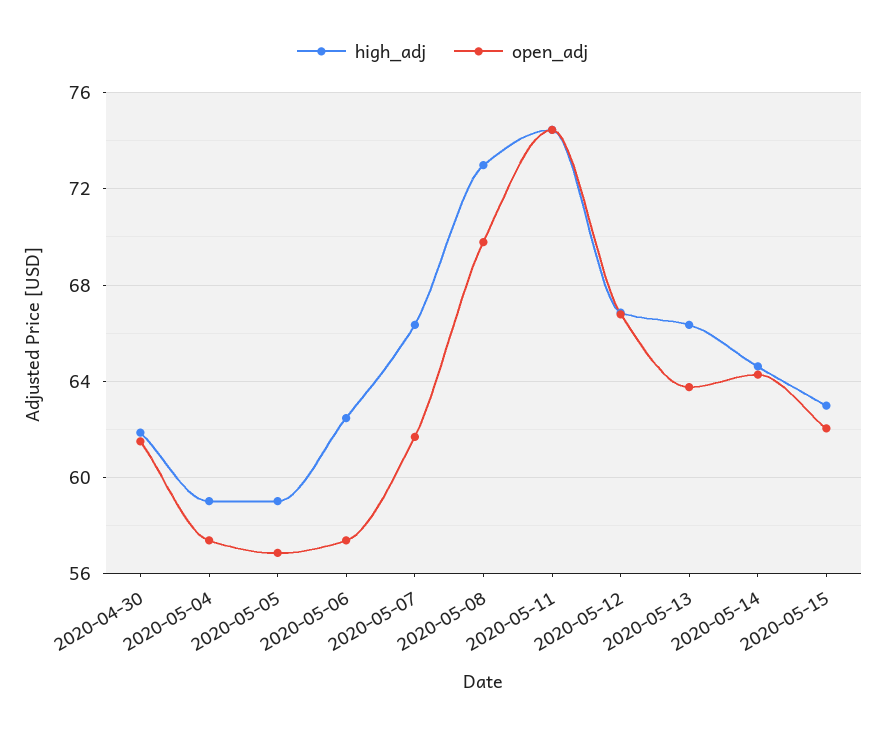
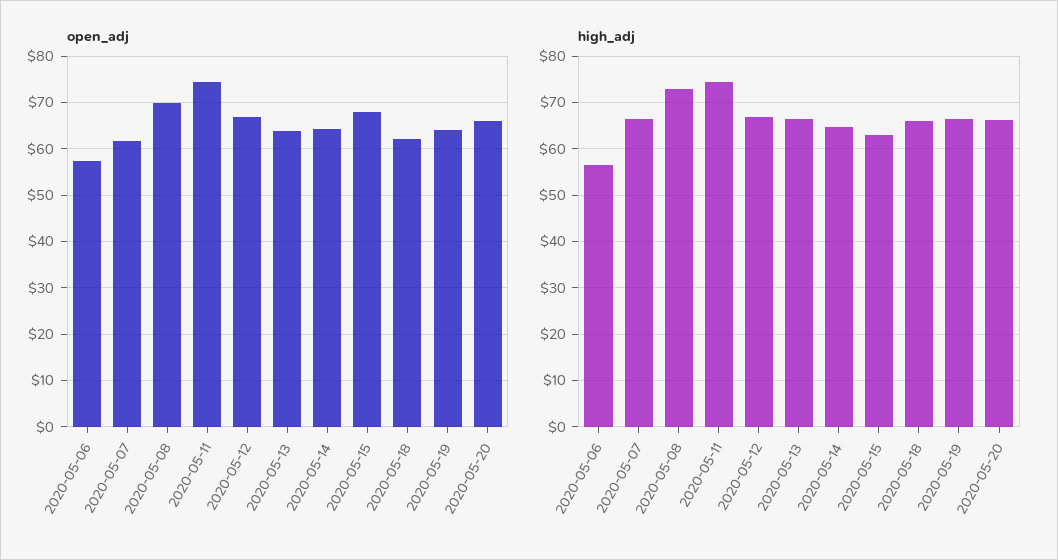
high_adj, 2020-04-30: 62 -> none
open_adj, 2020-04-30: 61.5 -> none
high_adj, 2020-05-04: 59 -> none
open_adj, 2020-05-04: 57.5 -> none
high_adj, 2020-05-05: 59 -> none
open_adj, 2020-05-05: 57 -> none
high_adj, 2020-05-06: 62.5 -> 56
open_adj, 2020-05-15: 62 -> 68
open_adj, 2020-05-18: none -> 62
open_adj, 2020-05-19: none -> 64
open_adj, 2020-05-20: none -> 66
high_adj, 2020-05-18: none -> 66
high_adj, 2020-05-19: none -> 66
high_adj, 2020-05-20: none -> 66

